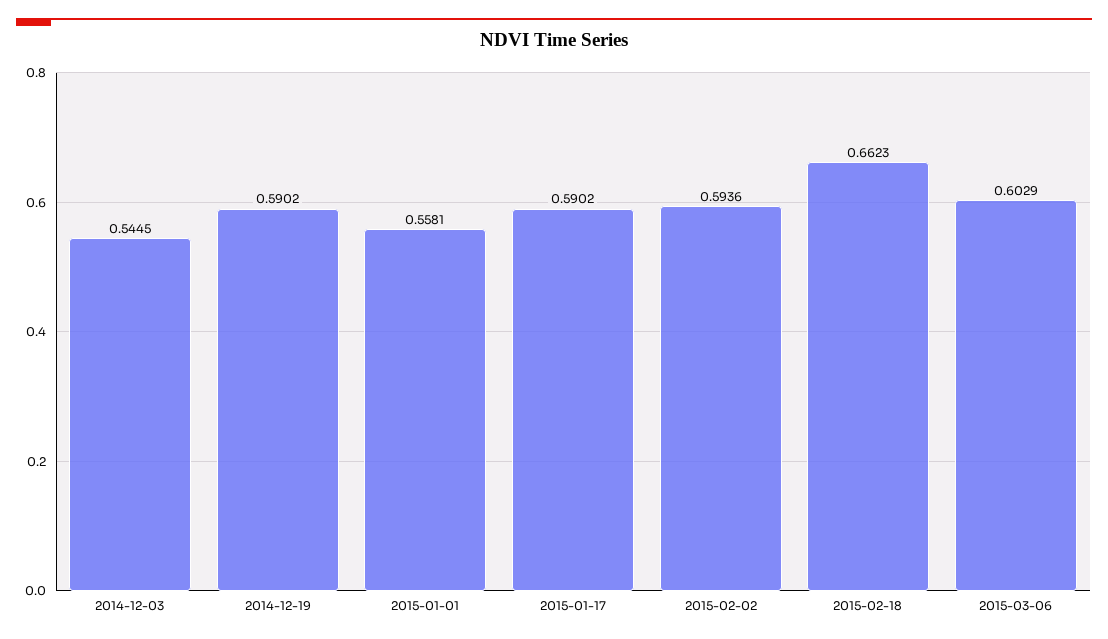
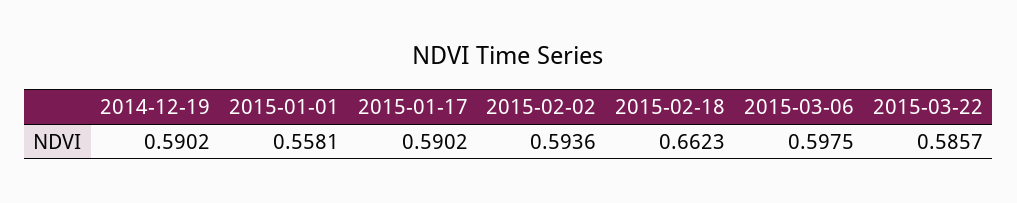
2014-12-03: 0.5445 -> none
2015-03-06: 0.6029 -> 0.5975
2015-03-22: none -> 0.5857

